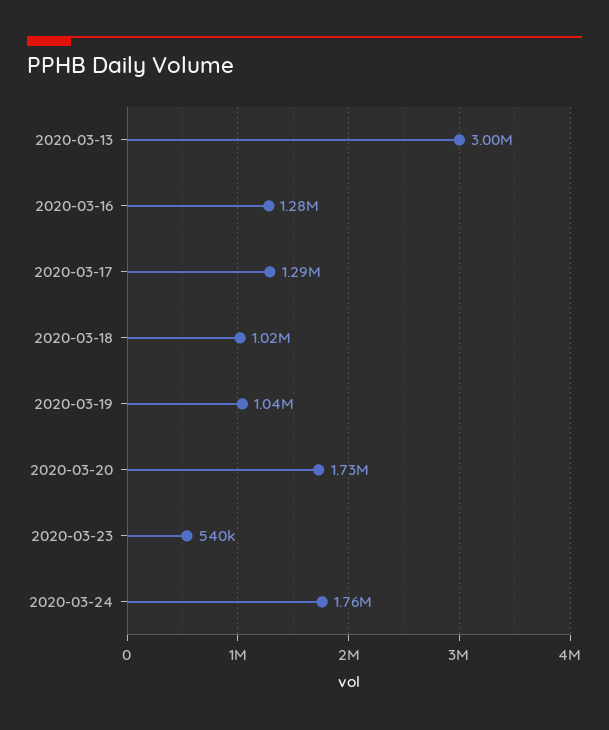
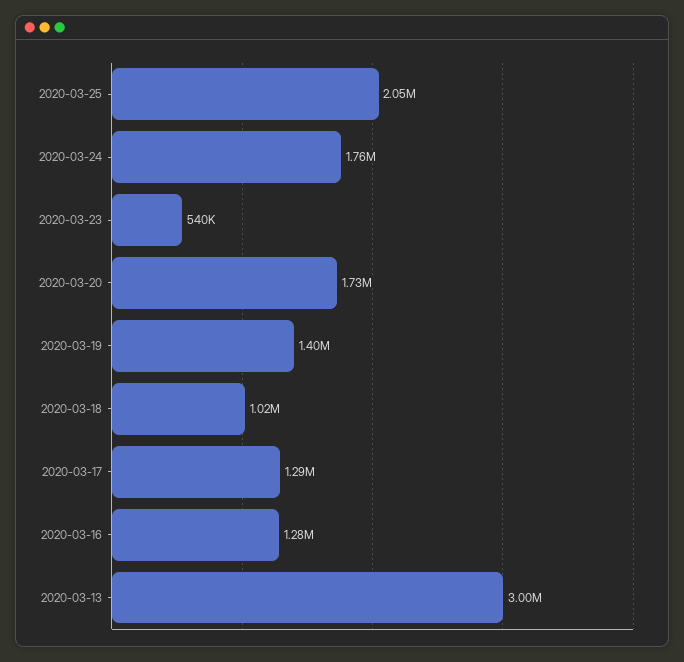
2020-03-19: 1040000 -> 1400000
2020-03-25: none -> 2050000

